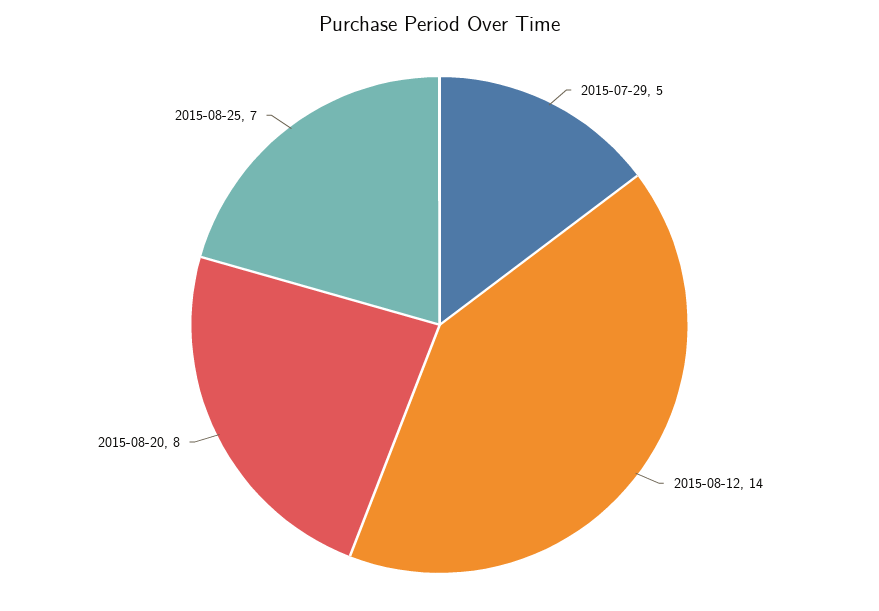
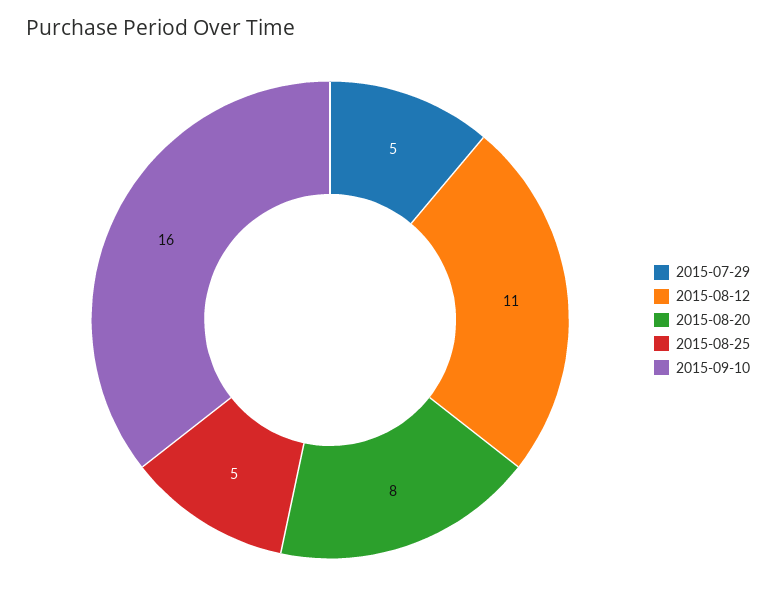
2015-08-12: 14 -> 11
2015-08-25: 7 -> 5
2015-09-10: none -> 16

